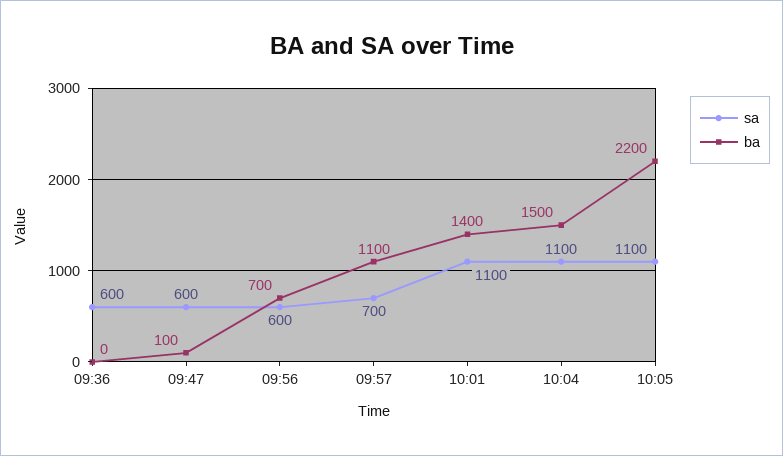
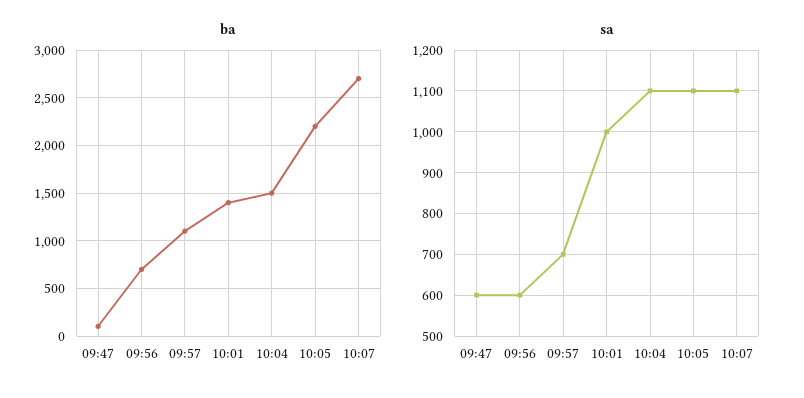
sa, 09:36: 600 -> none
ba, 09:36: 0 -> none
sa, 10:01: 1100 -> 1000
ba, 10:07: none -> 2700
sa, 10:07: none -> 1100

